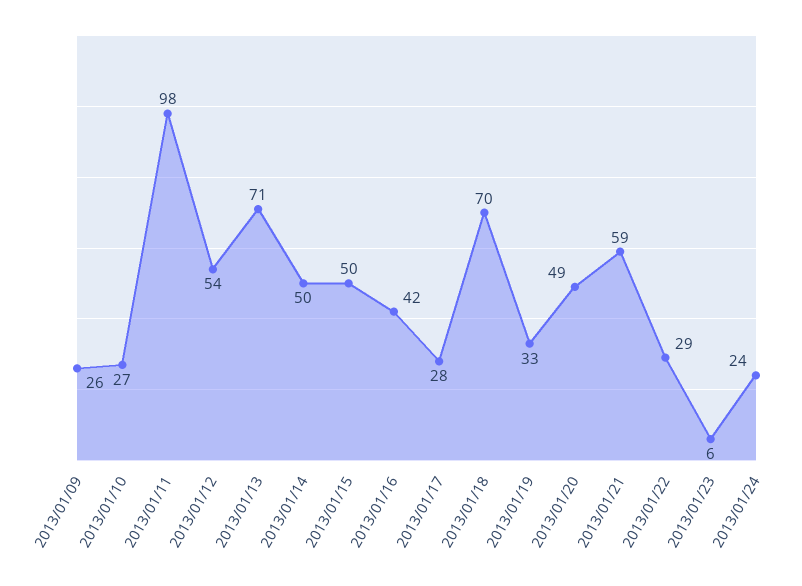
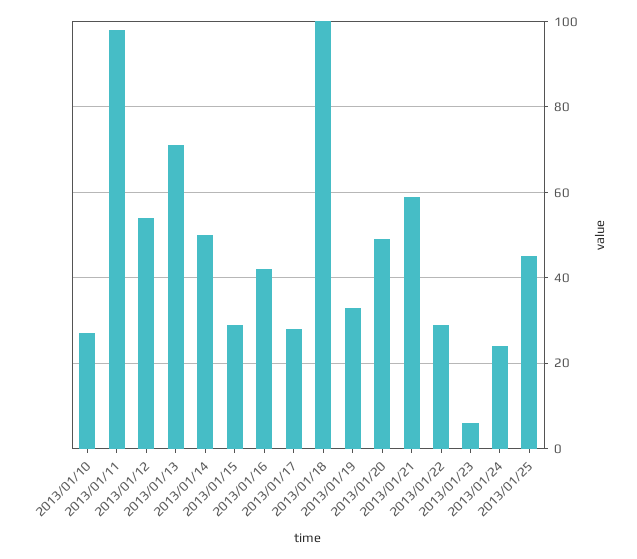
2013/01/09: 26 -> none
2013/01/15: 50 -> 30
2013/01/18: 70 -> 100
2013/01/25: none -> 45

